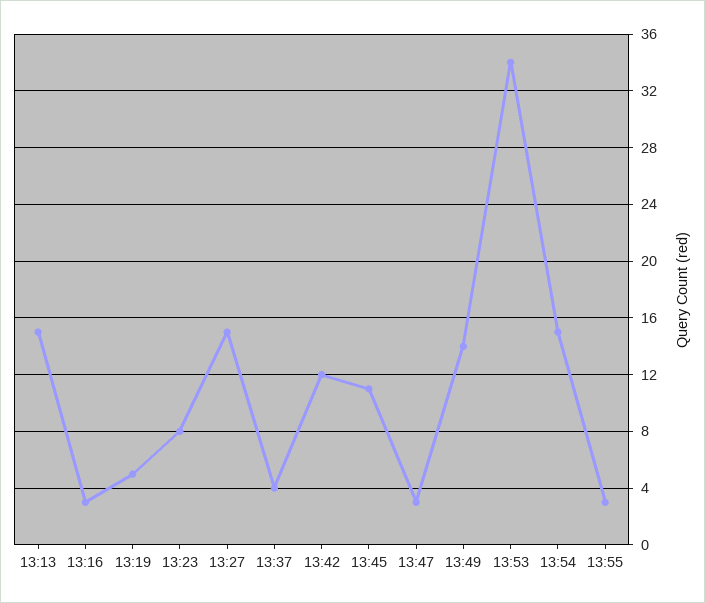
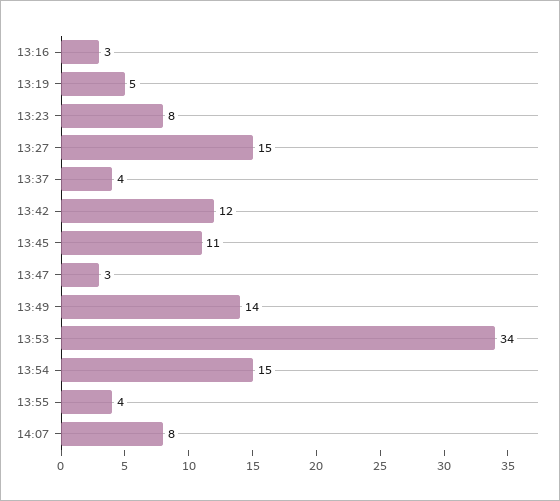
13:13: 15 -> none
13:55: 3 -> 4
14:07: none -> 8

